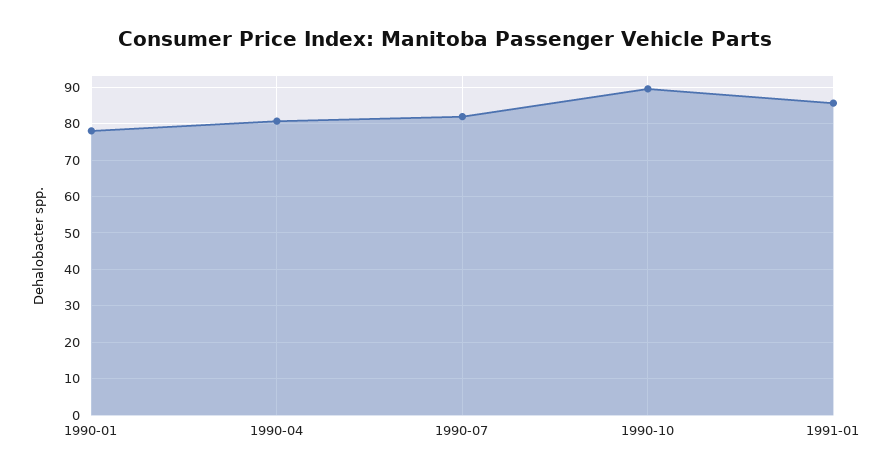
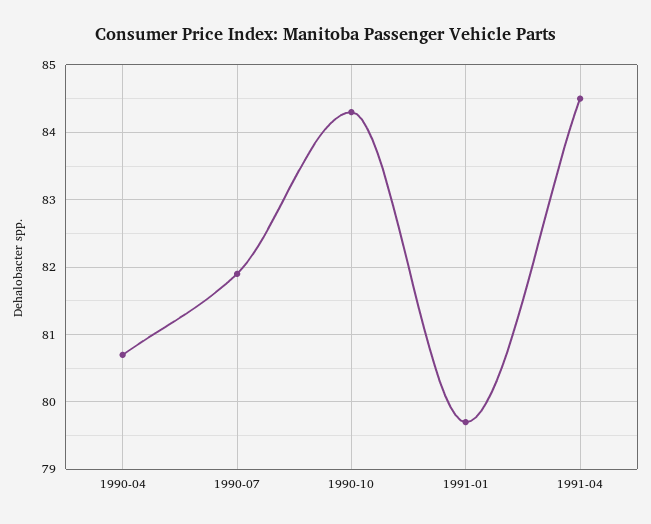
1990-01: 78 -> none
1990-10: 90 -> 84.3
1991-01: 86 -> 79.7
1991-04: none -> 84.5

